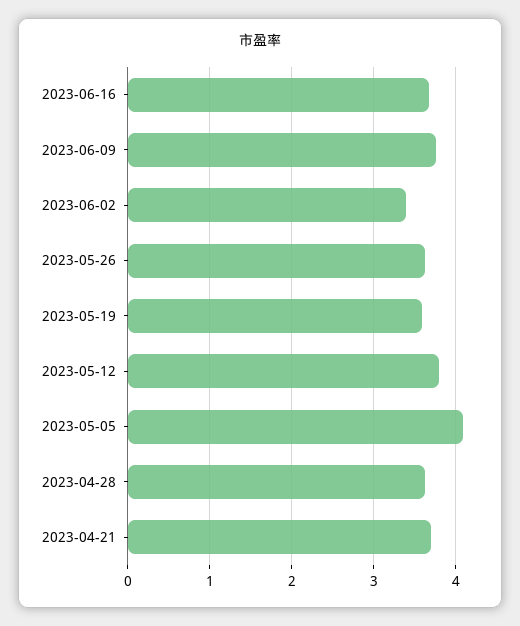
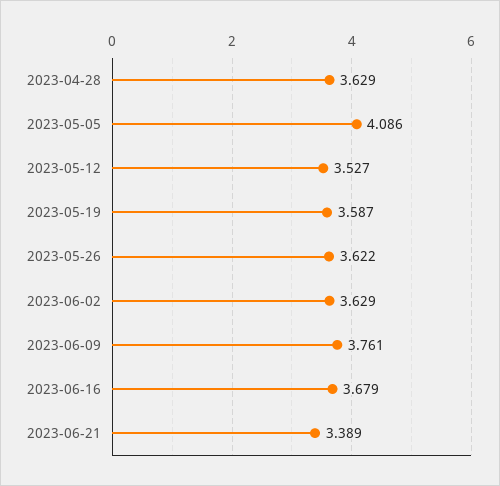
2023-06-02: 3.4 -> 3.629
2023-05-12: 3.8 -> 3.527
2023-04-21: 3.7 -> none
2023-06-21: none -> 3.389

